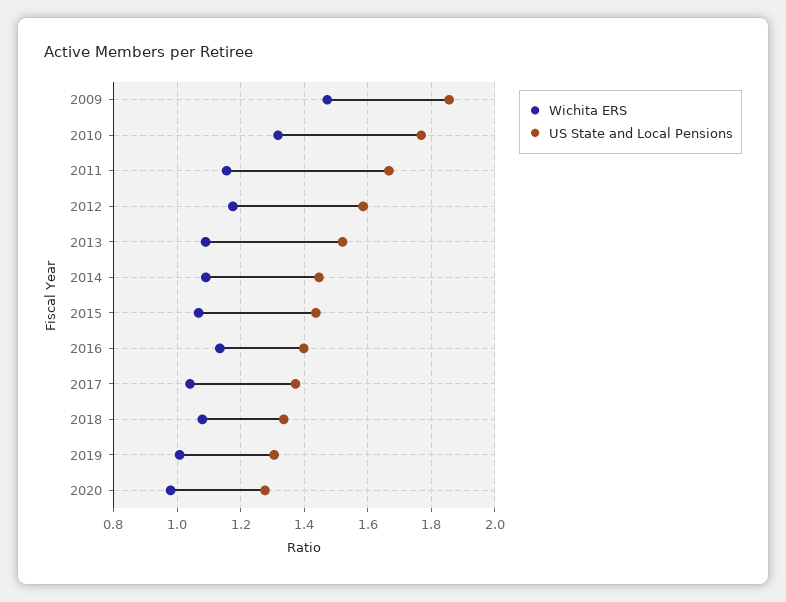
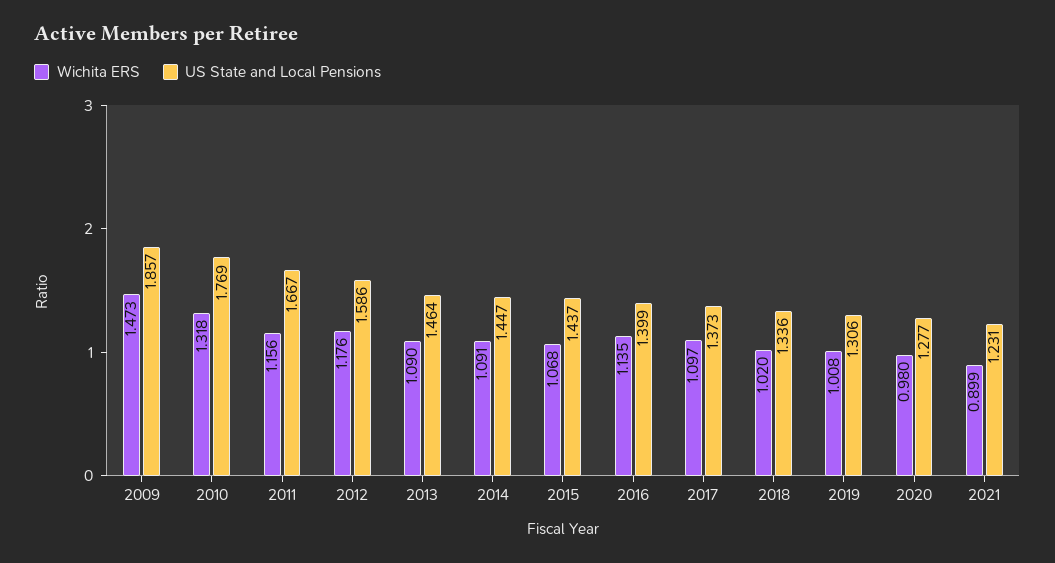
US State and Local Pensions, 2013: 1.52 -> 1.464
Wichita ERS, 2017: 1.04 -> 1.097
Wichita ERS, 2018: 1.08 -> 1.02
Wichita ERS, 2021: none -> 0.899
US State and Local Pensions, 2021: none -> 1.231

